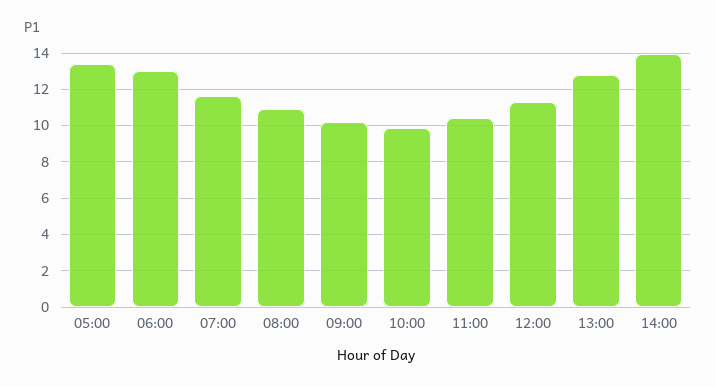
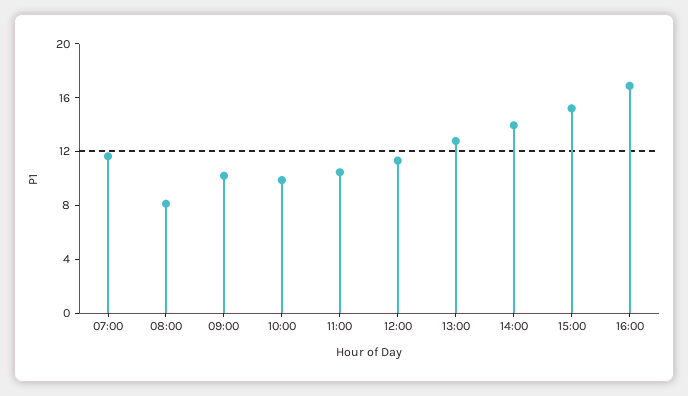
05:00: 13.5 -> none
06:00: 13 -> none
08:00: 11 -> 8
15:00: none -> 15
16:00: none -> 17

